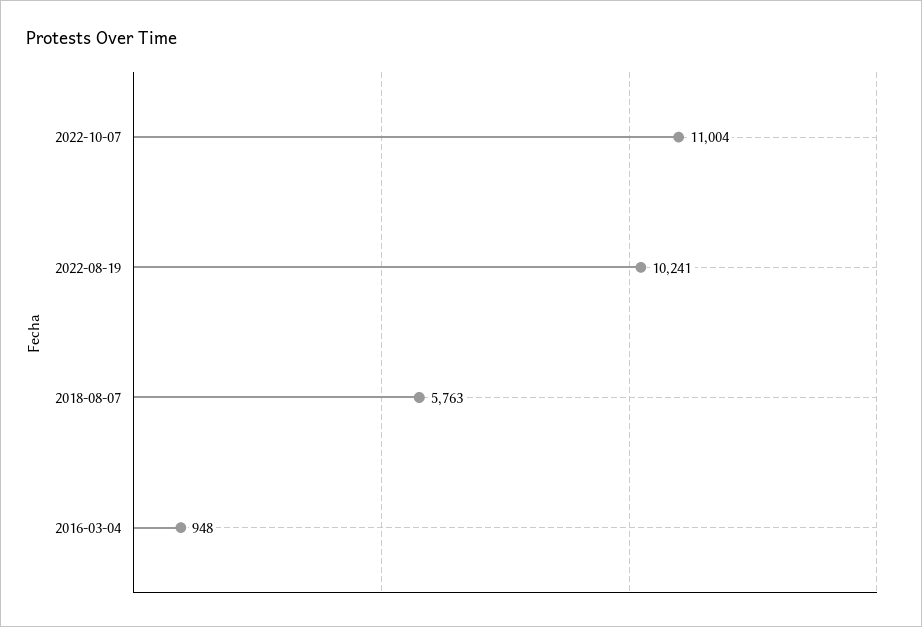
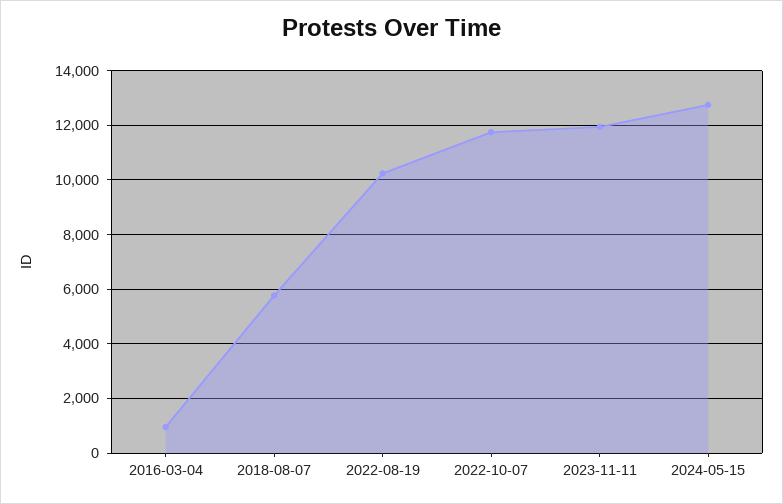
2022-10-07: 11004 -> 11750
2023-11-11: none -> 12000
2024-05-15: none -> 12750

